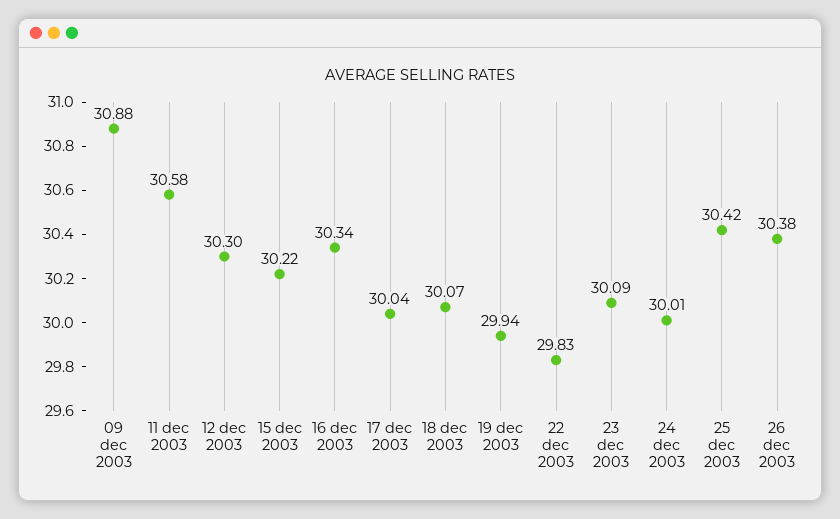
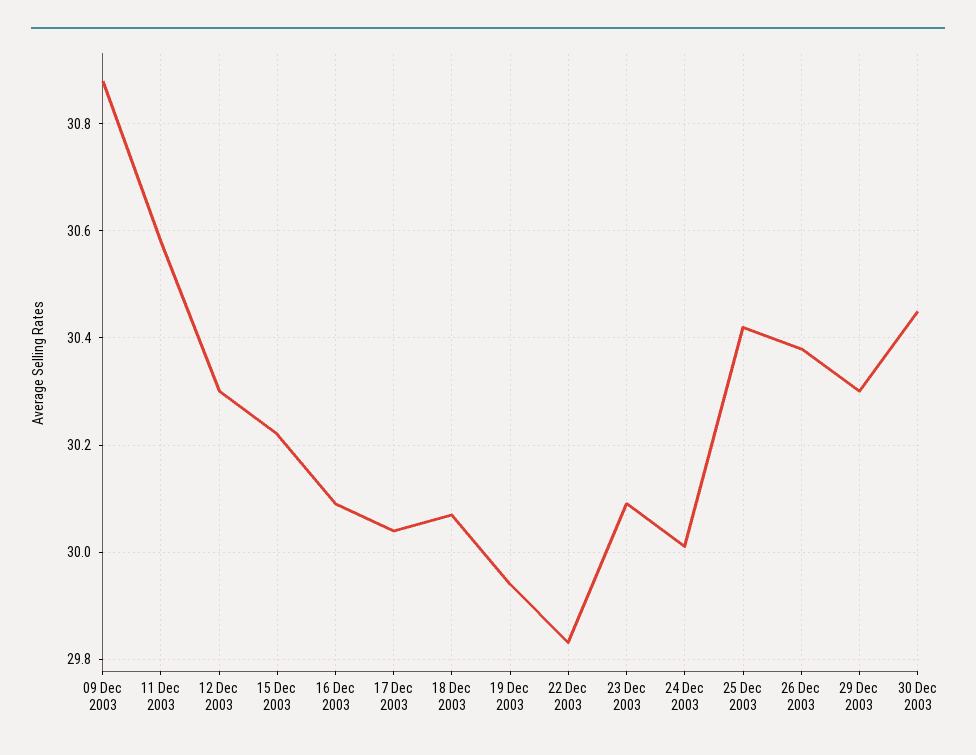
16 dec 2003: 30.34 -> 30.1
29 Dec 2003: none -> 30.3
30 Dec 2003: none -> 30.45

